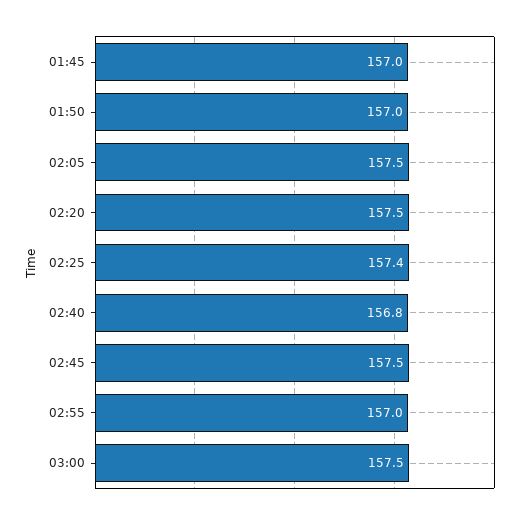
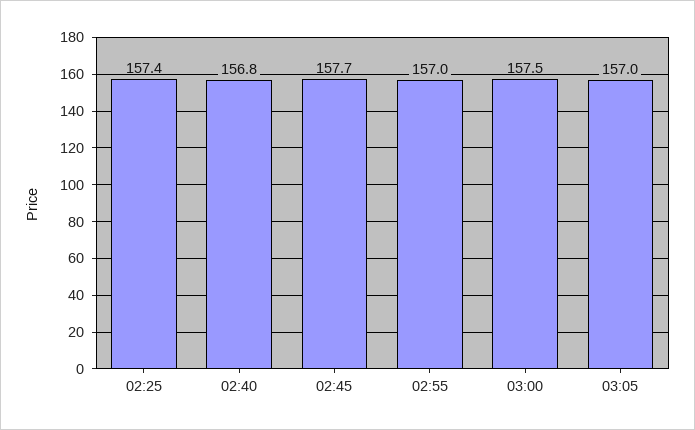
01:45: 157 -> none
01:50: 157 -> none
02:05: 157.5 -> none
02:20: 157.5 -> none
02:45: 157.5 -> 157.7
03:05: none -> 157

